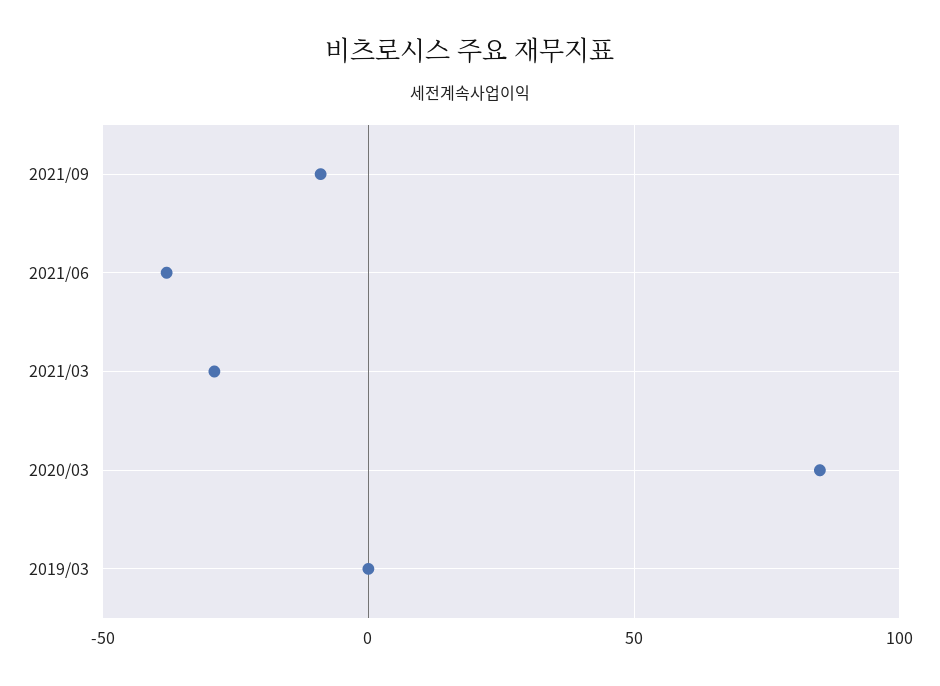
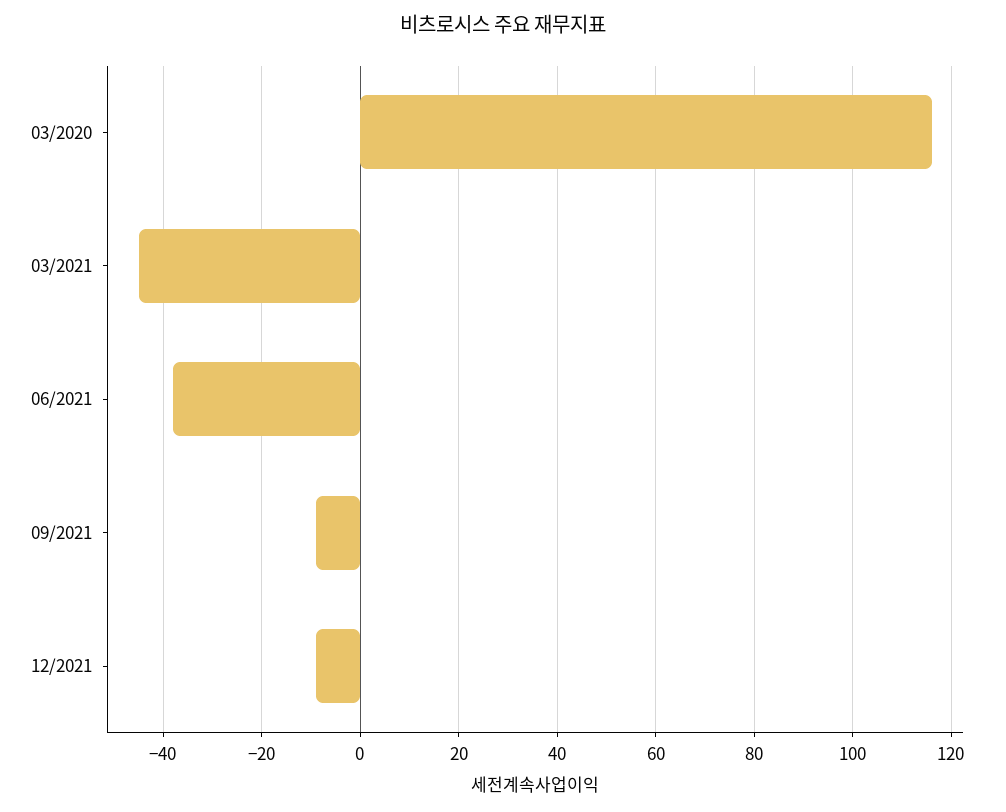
2021/03: -30 -> -45
2020/03: 85 -> 115
2019/03: 0 -> none
12/2021: none -> -10

